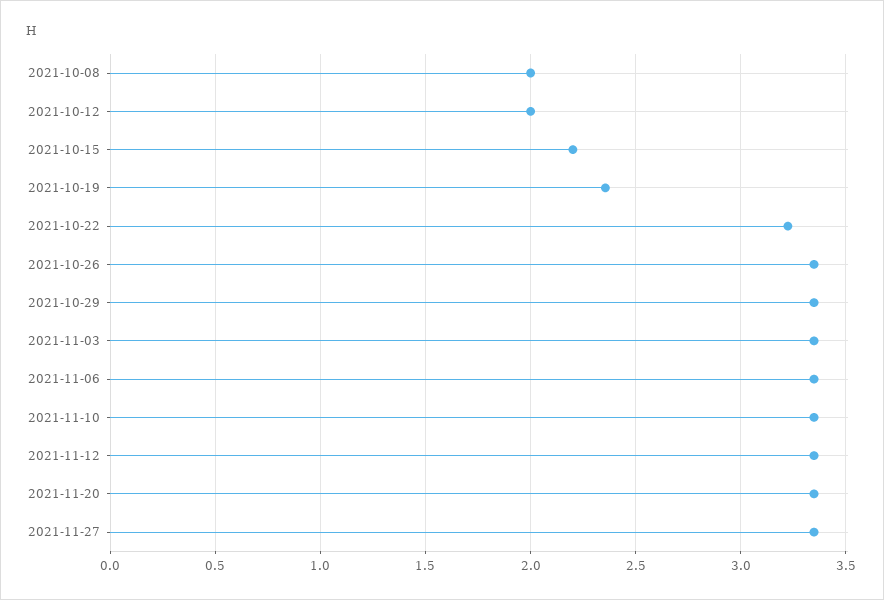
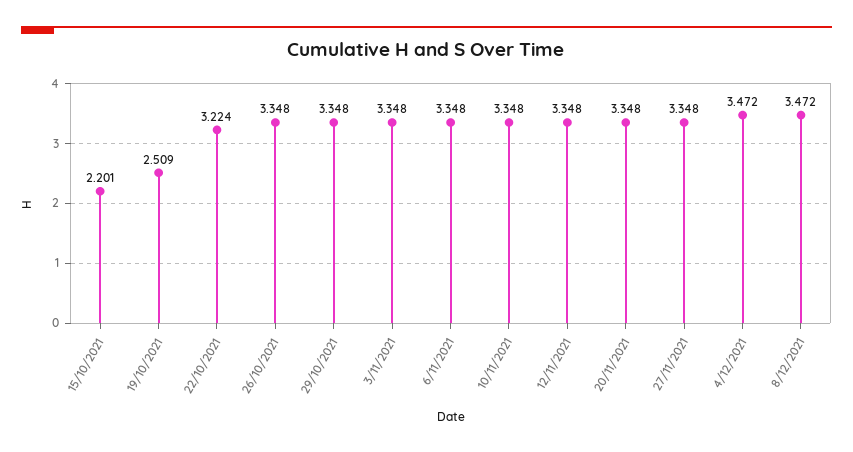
2021-10-08: 2 -> none
2021-10-12: 2 -> none
2021-10-19: 2.35 -> 2.509
4/12/2021: none -> 3.472
8/12/2021: none -> 3.472

